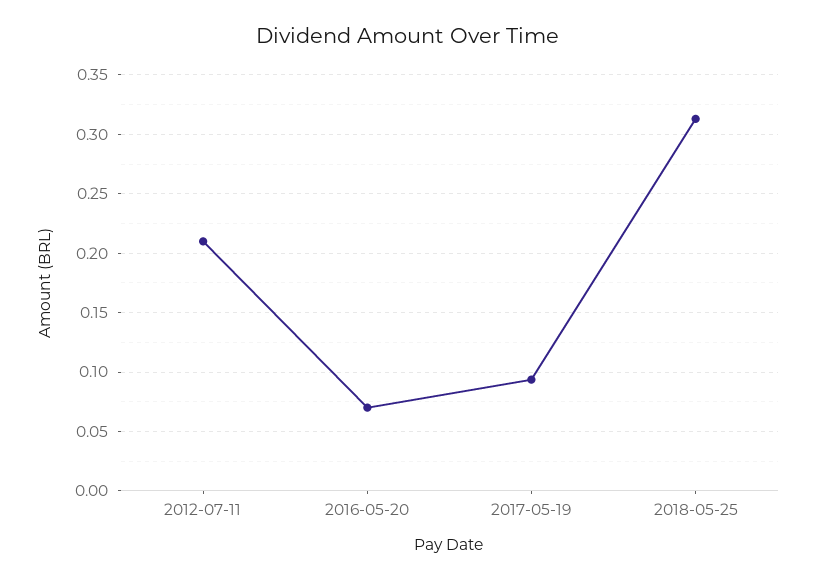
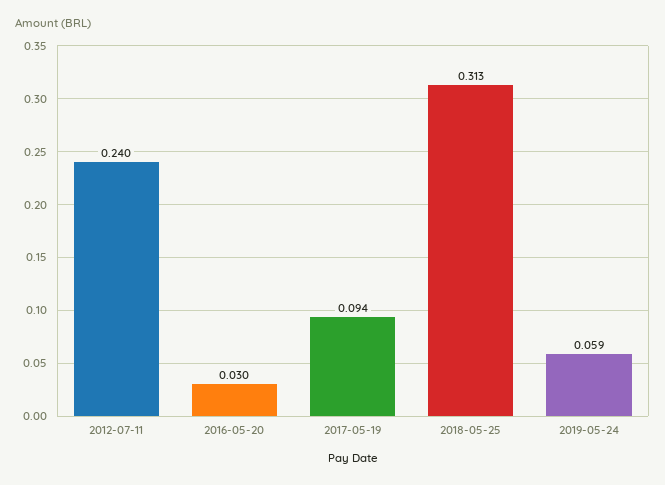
2012-07-11: 0.21 -> 0.24
2016-05-20: 0.07 -> 0.03
2019-05-24: none -> 0.059

